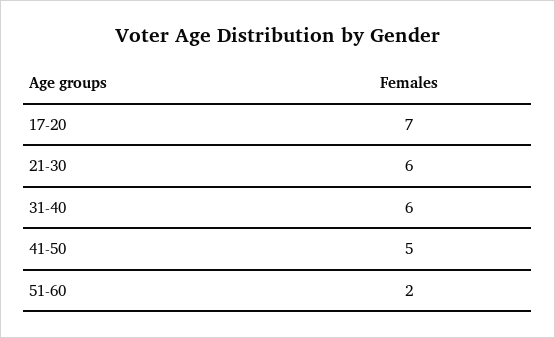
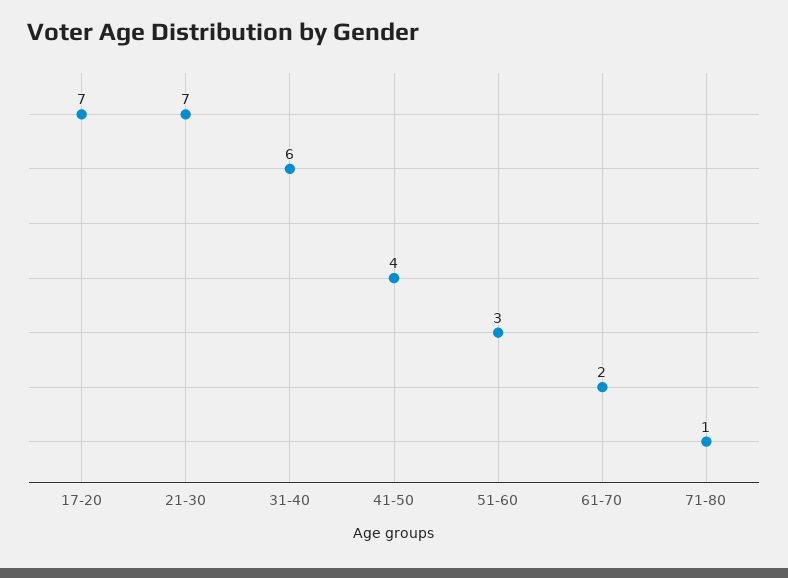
21-30: 6 -> 7
41-50: 5 -> 4
51-60: 2 -> 3
61-70: none -> 2
71-80: none -> 1

